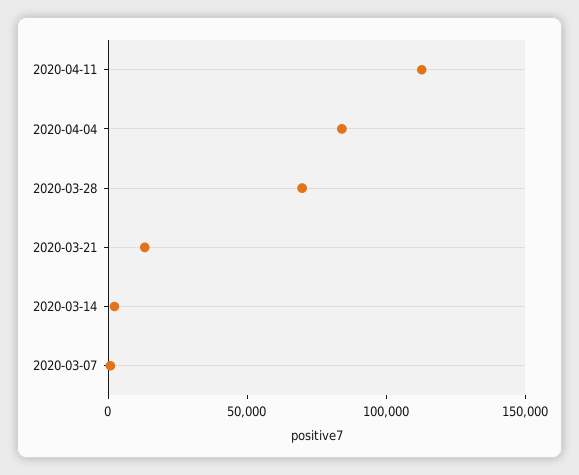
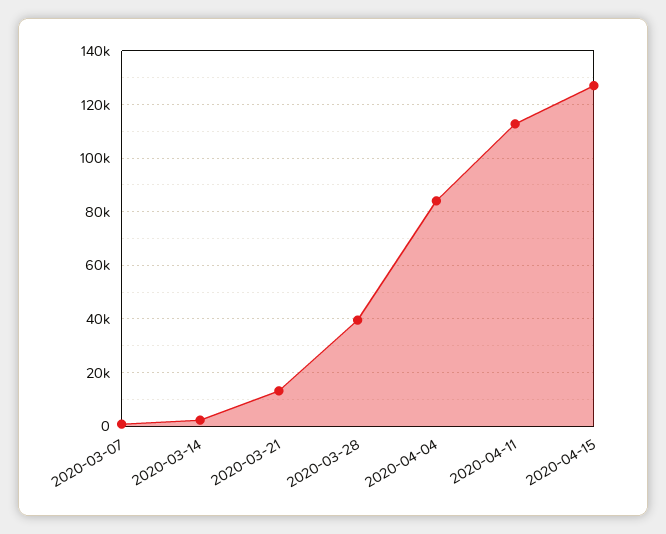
2020-03-28: 70000 -> 40000
2020-04-15: none -> 127500

